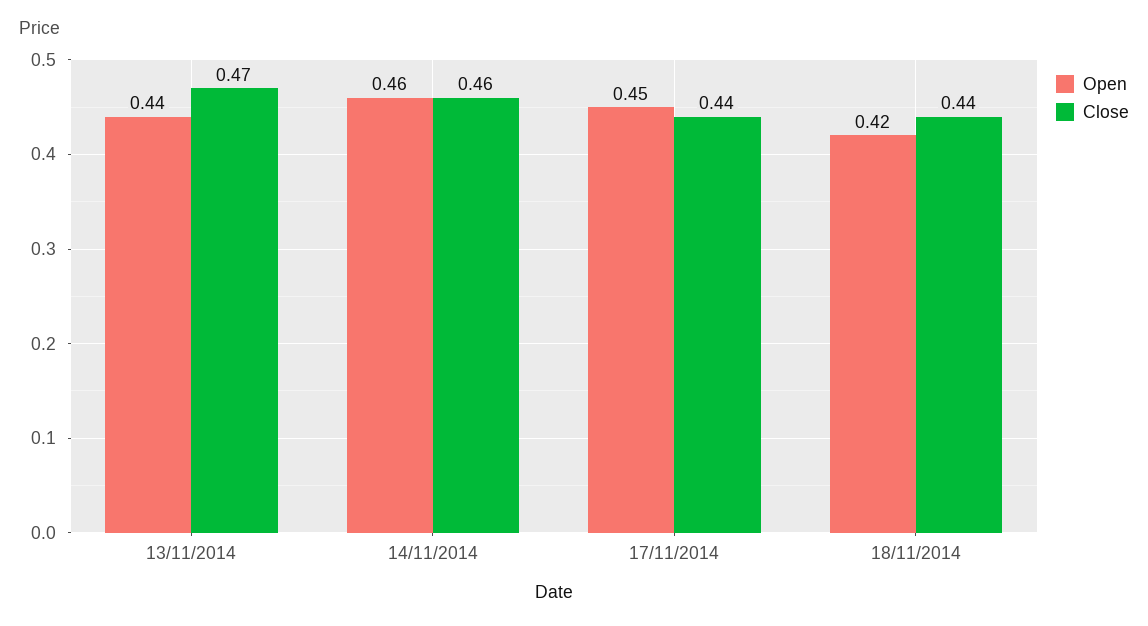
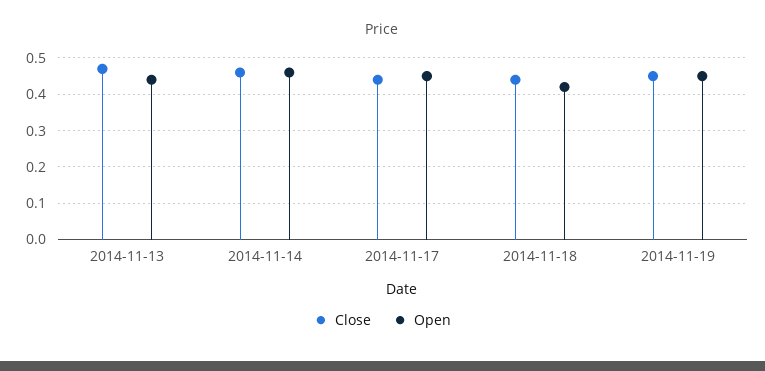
Close, 2014-11-19: none -> 0.45
Open, 2014-11-19: none -> 0.45

